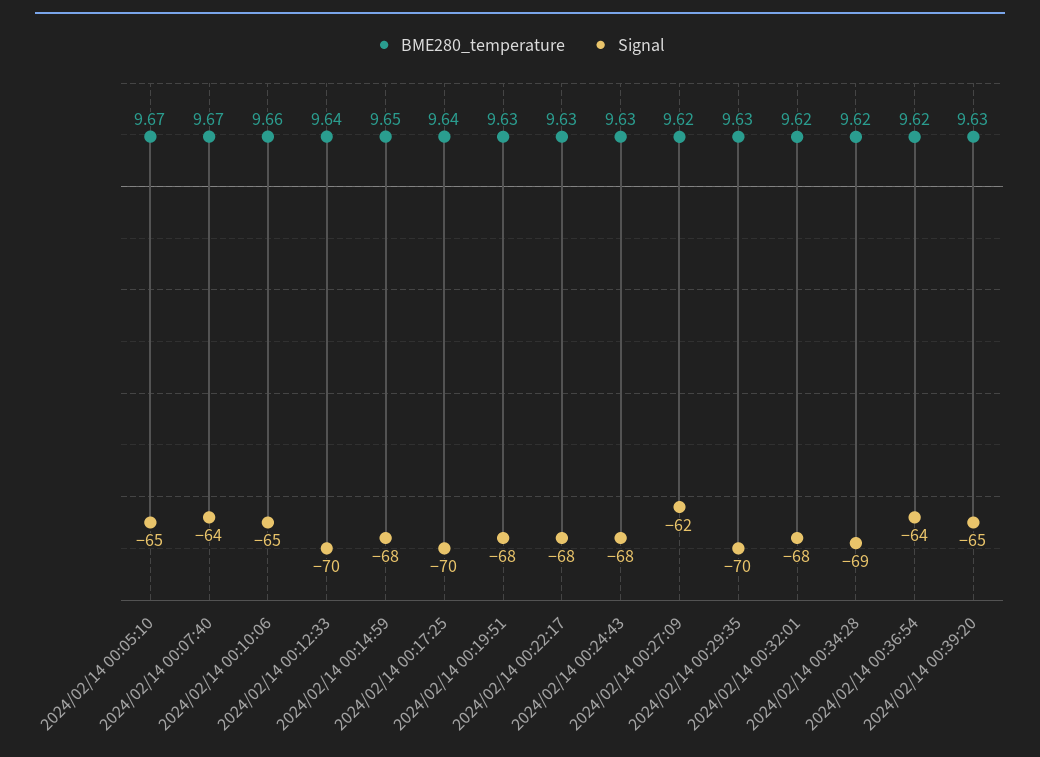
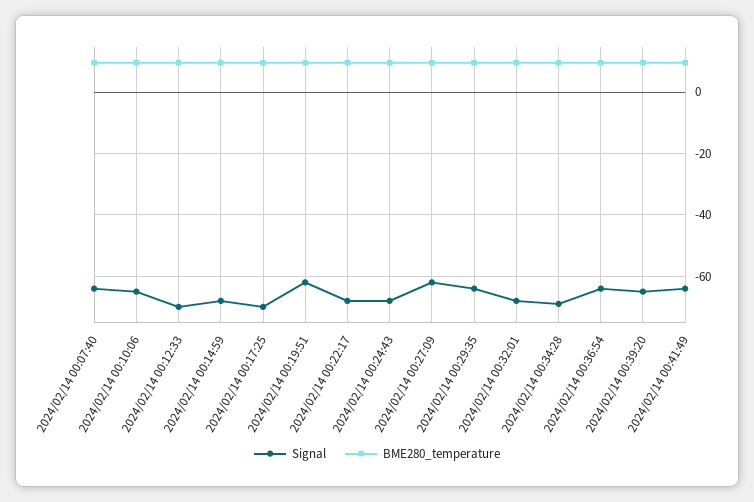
BME280_temperature, 2024/02/14 00:05:10: 9.67 -> none
Signal, 2024/02/14 00:05:10: -65 -> none
Signal, 2024/02/14 00:19:51: -68 -> -62
Signal, 2024/02/14 00:29:35: -70 -> -64
Signal, 2024/02/14 00:41:49: none -> -64
BME280_temperature, 2024/02/14 00:41:49: none -> 10

